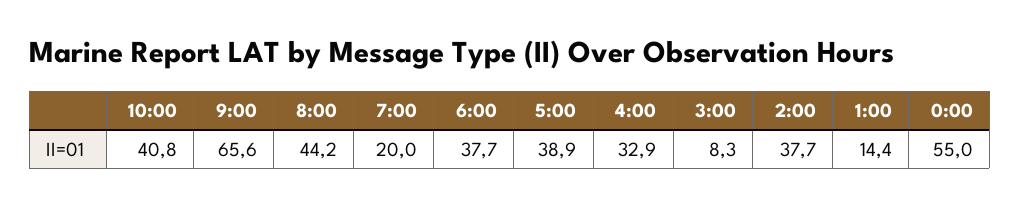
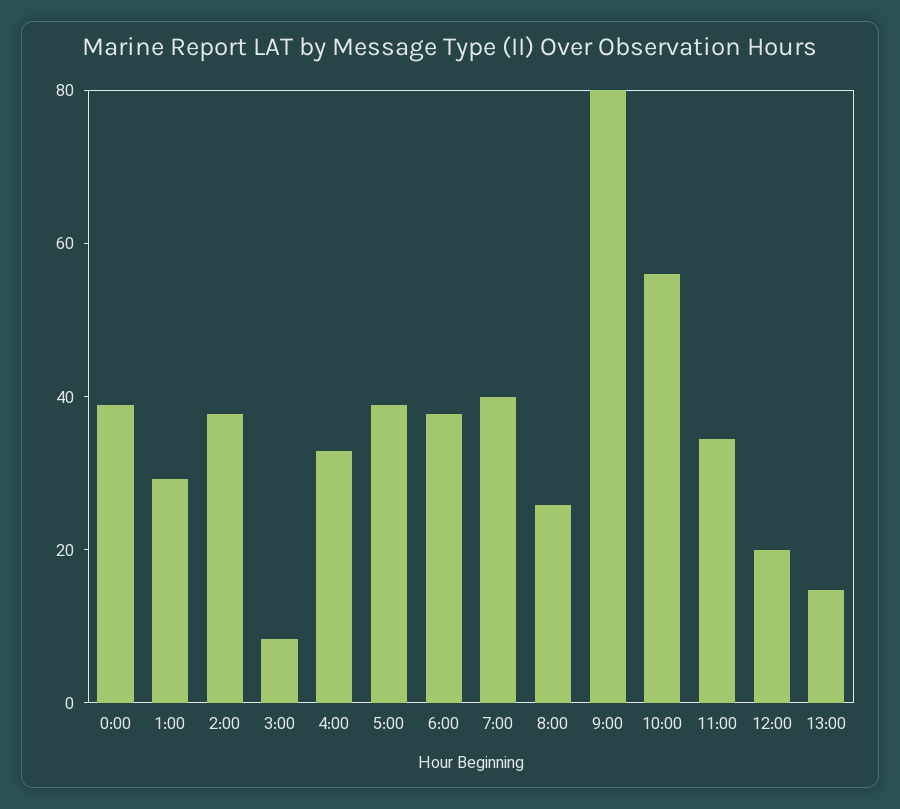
10:00: 40.8 -> 55
9:00: 65.6 -> 80
8:00: 44.2 -> 25
7:00: 20 -> 40
1:00: 14.4 -> 30
0:00: 55 -> 40
11:00: none -> 35
12:00: none -> 20
13:00: none -> 15

